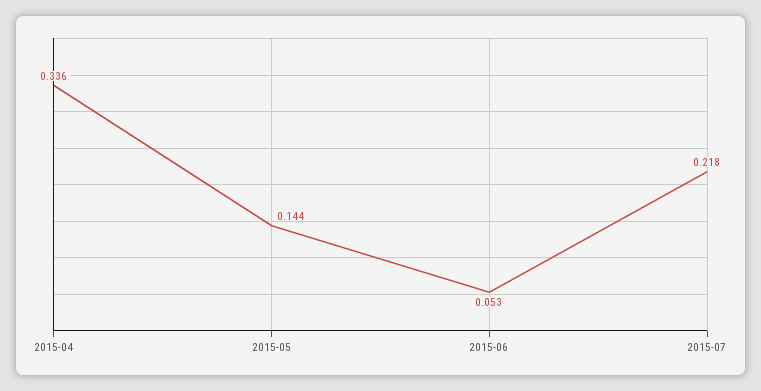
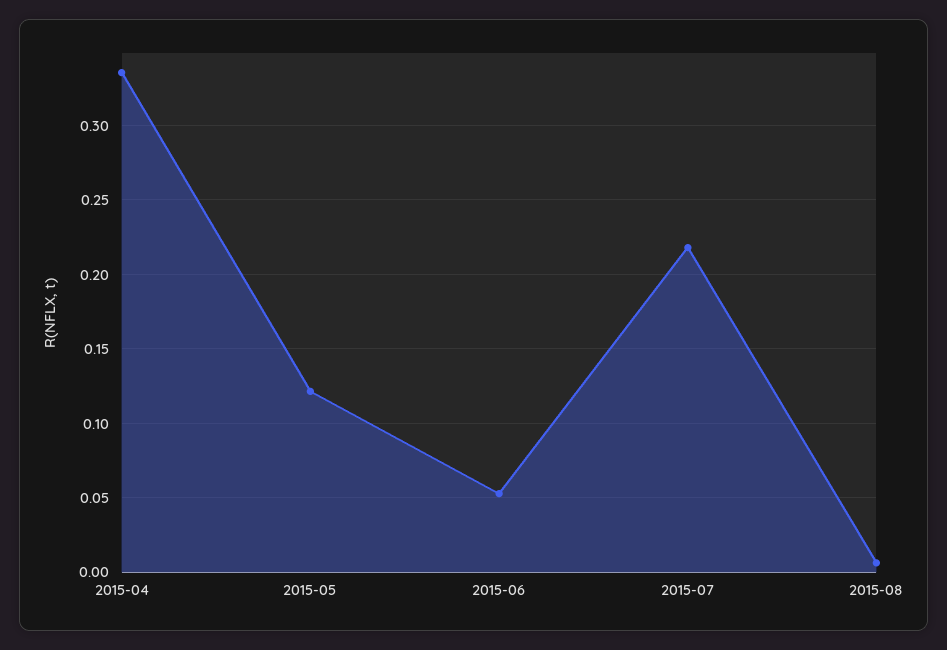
2015-05: 0.144 -> 0.12
2015-08: none -> 0.005

